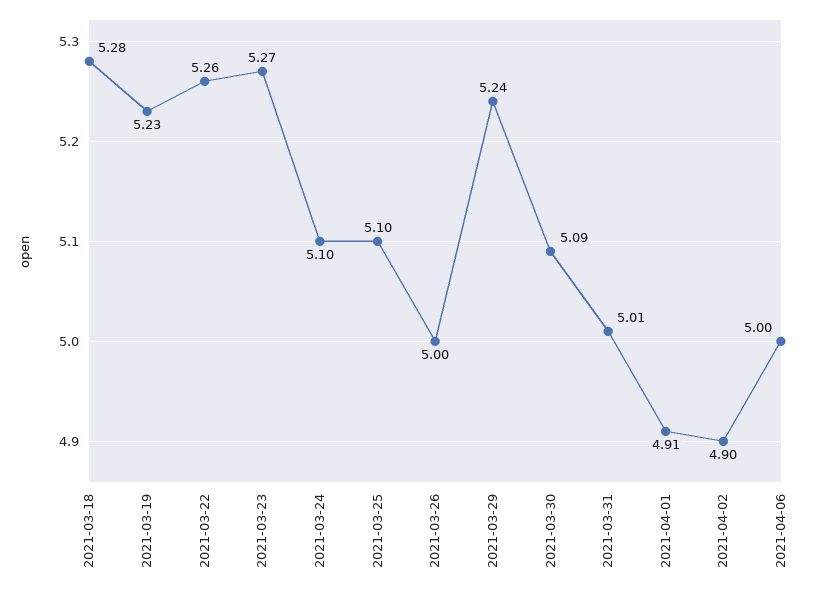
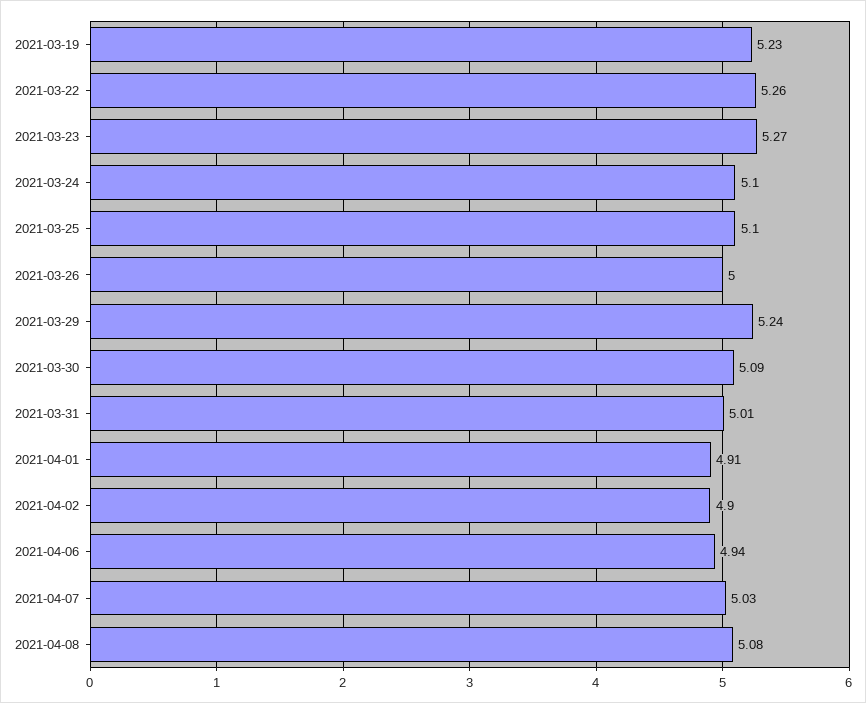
2021-03-18: 5.28 -> none
2021-04-06: 5 -> 4.94
2021-04-07: none -> 5.03
2021-04-08: none -> 5.08

